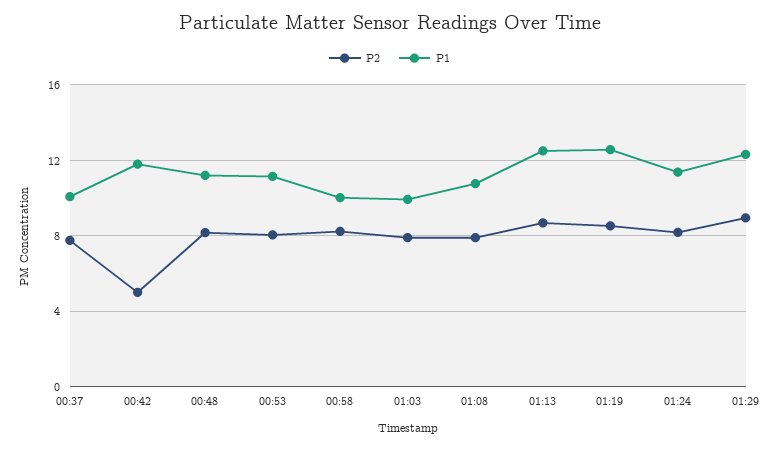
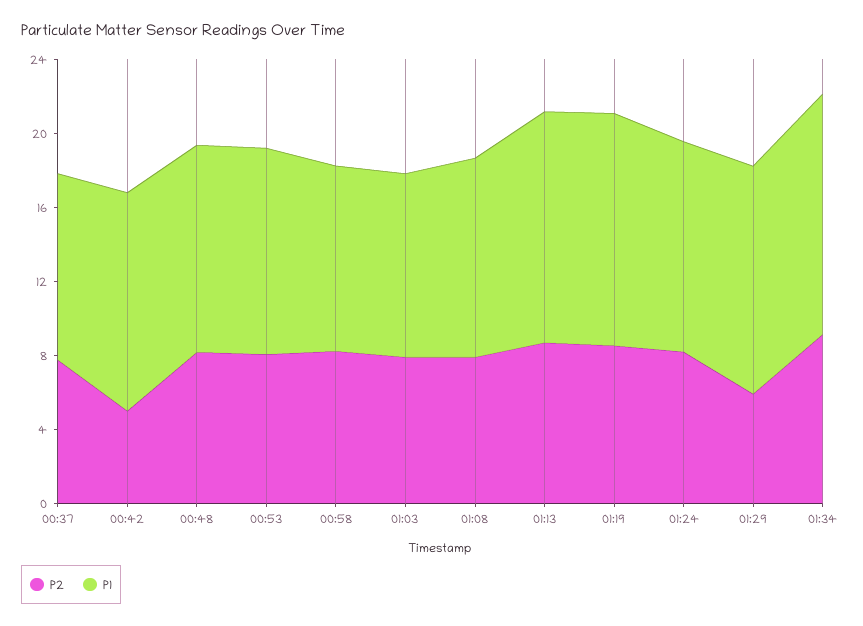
P2, 01:29: 9 -> 6
P2, 01:34: none -> 9
P1, 01:34: none -> 13

